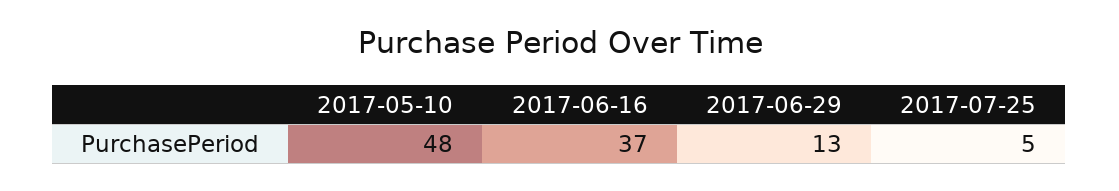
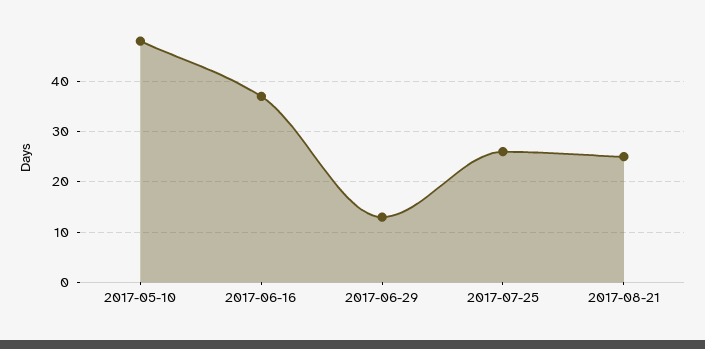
2017-07-25: 5 -> 25
2017-08-21: none -> 25

